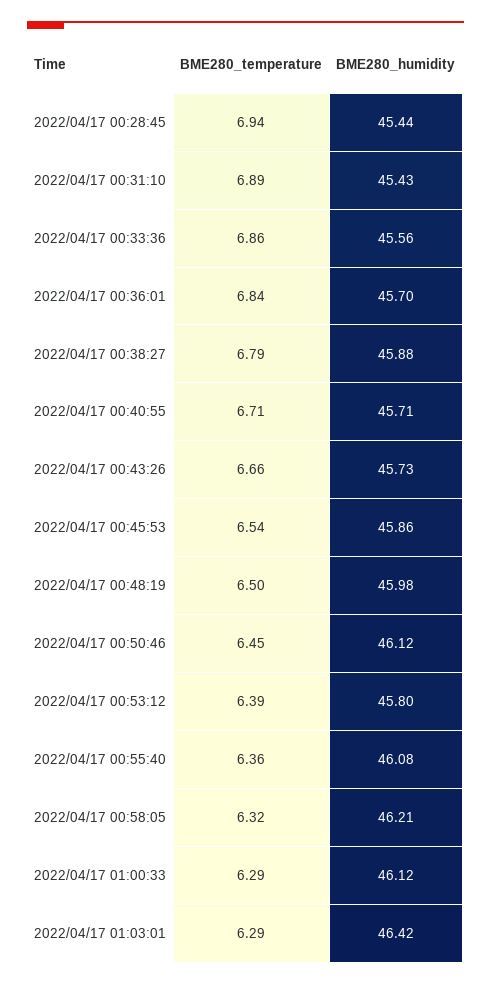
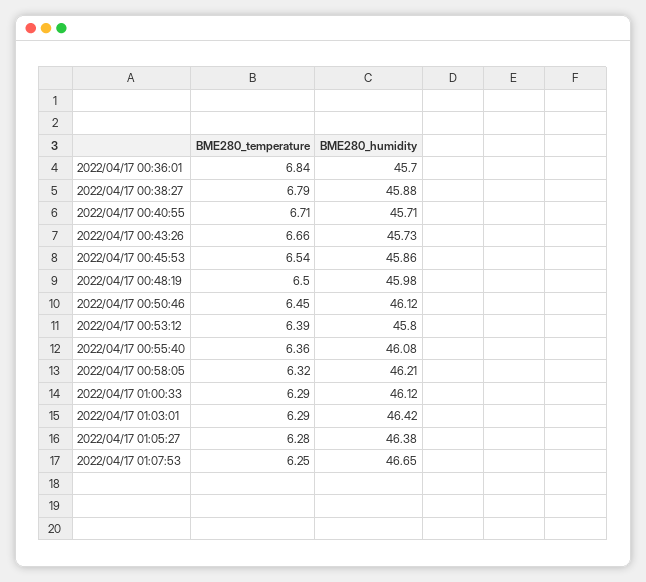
BME280_temperature, 2022/04/17 00:28:45: 6.94 -> none
BME280_humidity, 2022/04/17 00:28:45: 45.44 -> none
BME280_temperature, 2022/04/17 00:31:10: 6.89 -> none
BME280_humidity, 2022/04/17 00:31:10: 45.43 -> none
BME280_temperature, 2022/04/17 00:33:36: 6.86 -> none
BME280_humidity, 2022/04/17 00:33:36: 45.56 -> none
BME280_temperature, 2022/04/17 01:05:27: none -> 6.28
BME280_humidity, 2022/04/17 01:05:27: none -> 46.38
BME280_temperature, 2022/04/17 01:07:53: none -> 6.25
BME280_humidity, 2022/04/17 01:07:53: none -> 46.65

